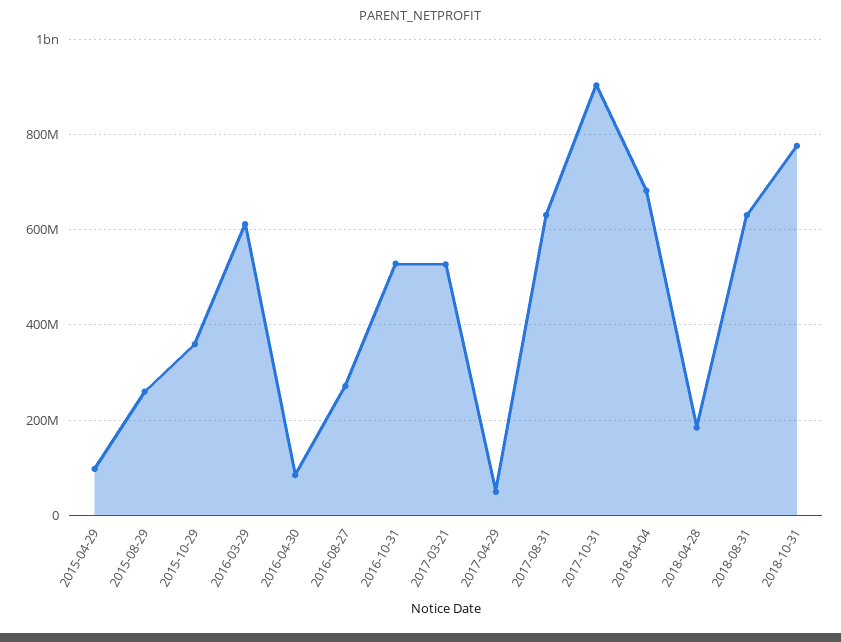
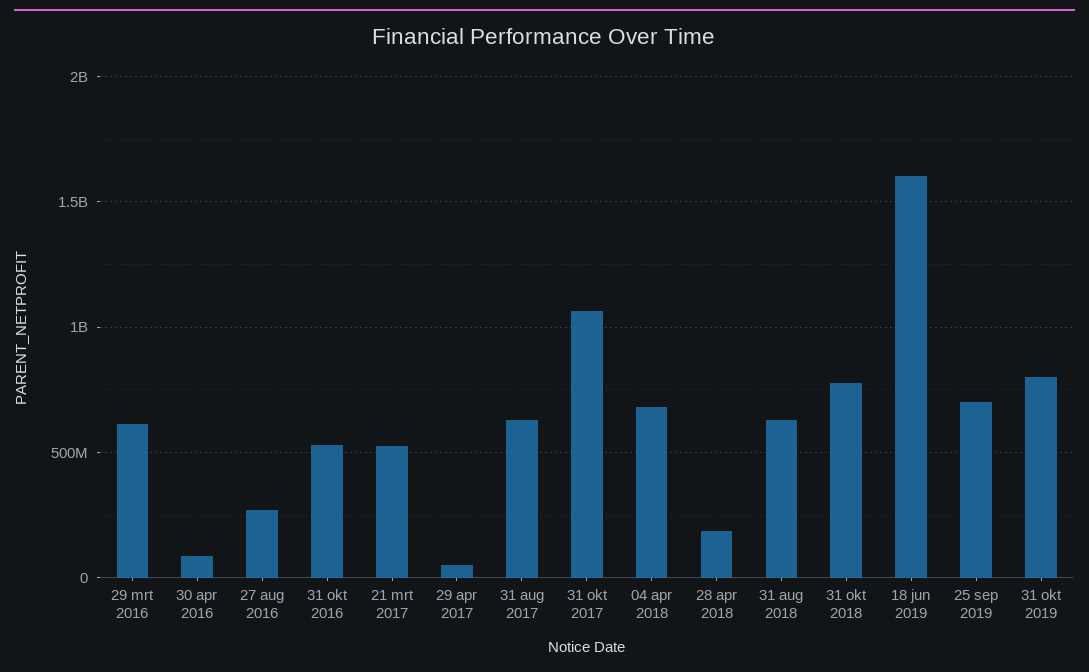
2015-04-29: 100000000 -> none
2015-08-29: 260000000 -> none
2015-10-29: 360000000 -> none
2017-10-31: 900000000 -> 1050000000
18 jun 2019: none -> 1600000000
25 sep 2019: none -> 700000000
31 okt 2019: none -> 800000000

